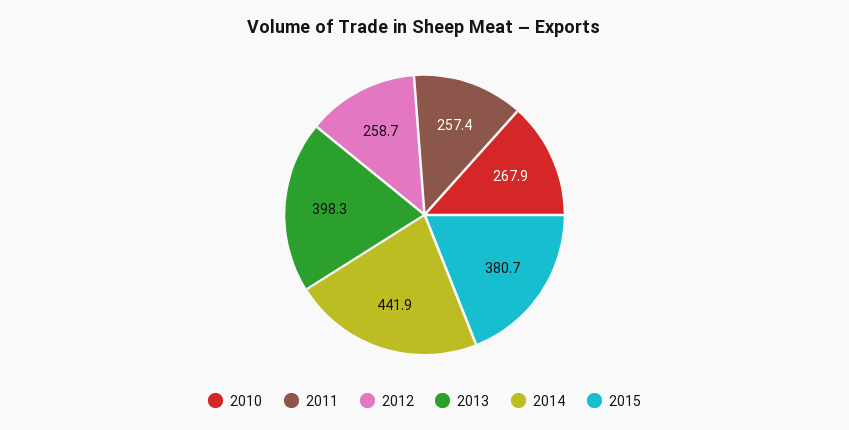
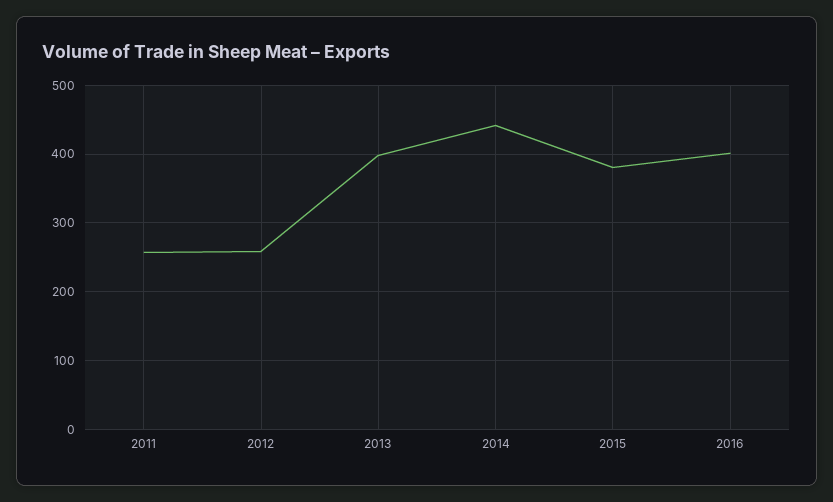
2010: 267.9 -> none
2016: none -> 400

